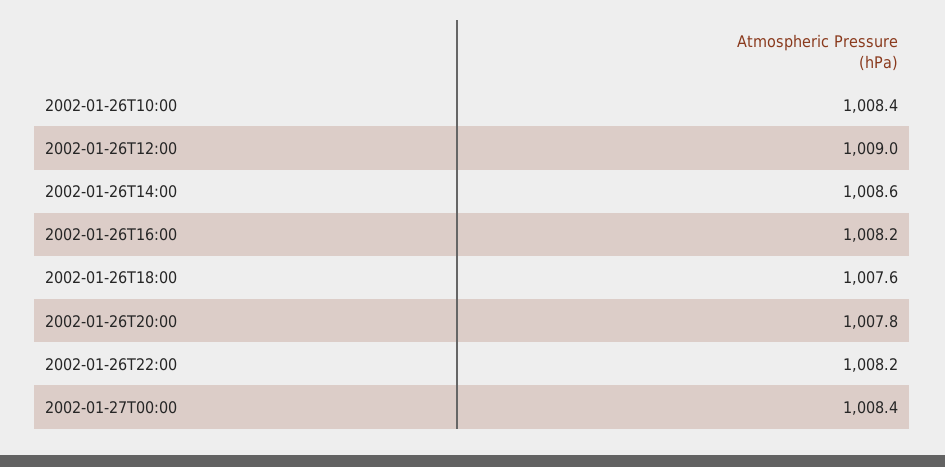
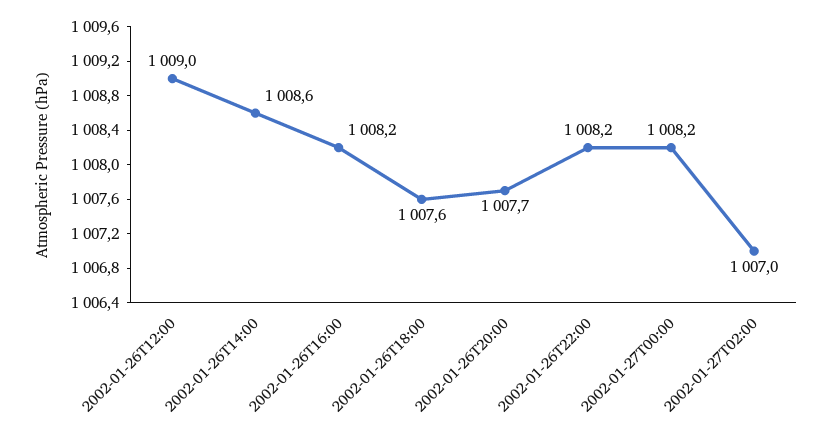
2002-01-26T10:00: 1008.4 -> none
2002-01-26T20:00: 1007.8 -> 1007.7
2002-01-27T00:00: 1008.4 -> 1008.2
2002-01-27T02:00: none -> 1007

